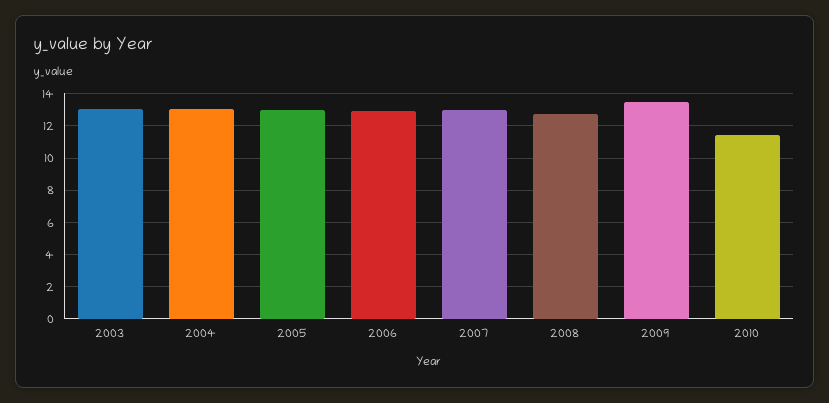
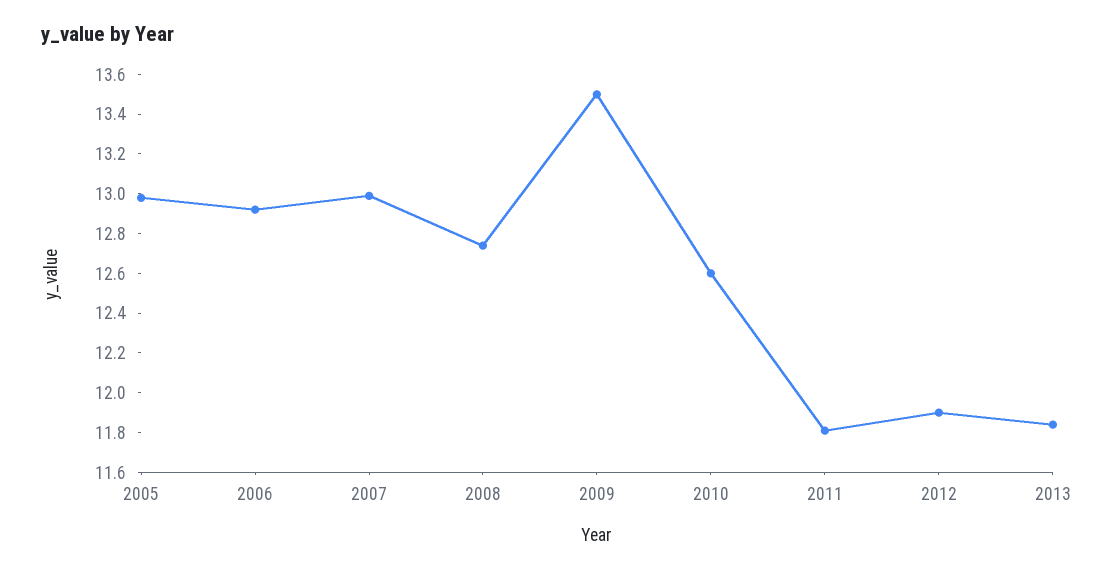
2003: 13 -> none
2004: 13 -> none
2010: 11.5 -> 12.6
2011: none -> 11.8
2012: none -> 11.9
2013: none -> 11.85

